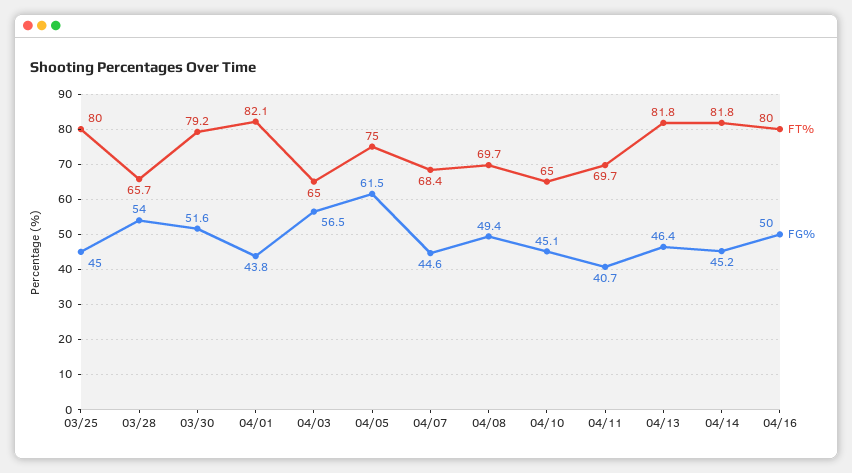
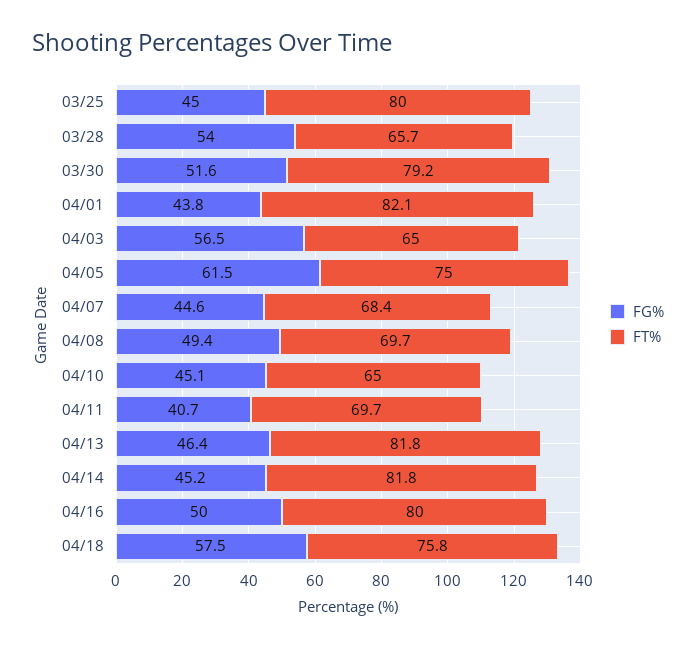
FG%, 04/18: none -> 57.5
FT%, 04/18: none -> 75.8

